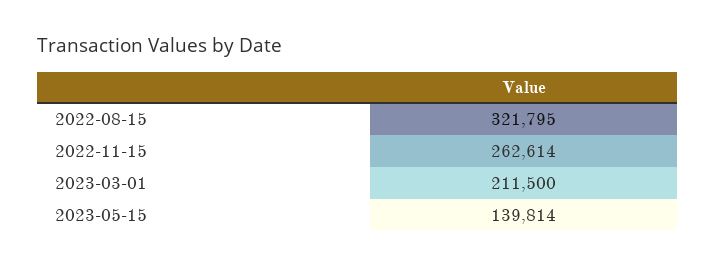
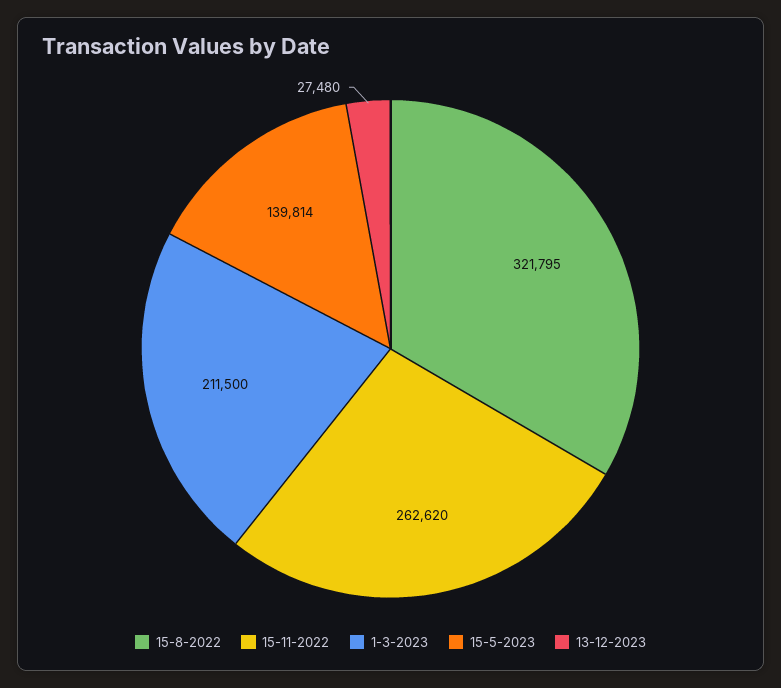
2022-11-15: 262614 -> 262620
13-12-2023: none -> 27480

